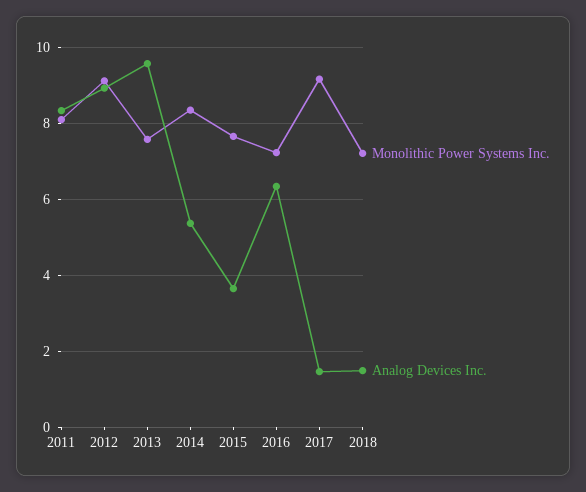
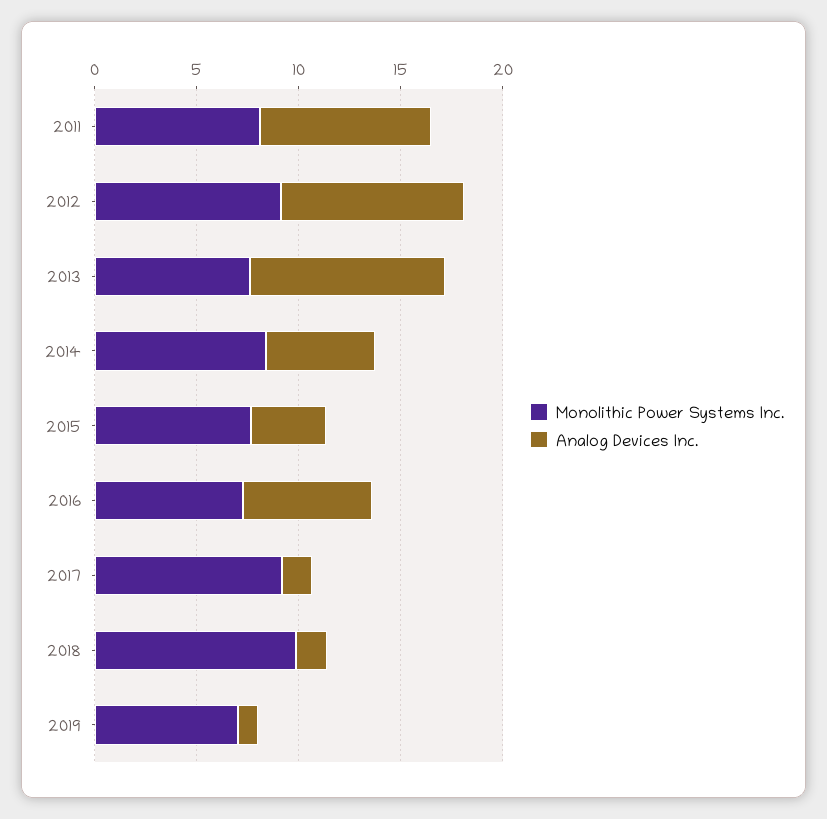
Monolithic Power Systems Inc., 2018: 7.2 -> 10
Monolithic Power Systems Inc., 2019: none -> 7
Analog Devices Inc., 2019: none -> 1

